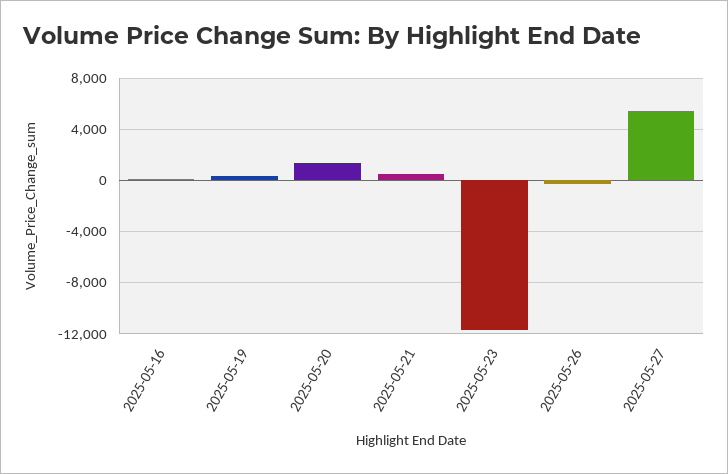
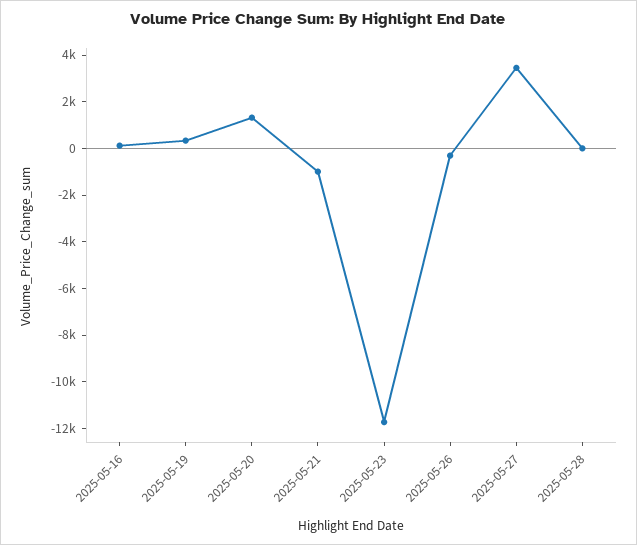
2025-05-21: 500 -> -1000
2025-05-27: 5500 -> 3500
2025-05-28: none -> 0

